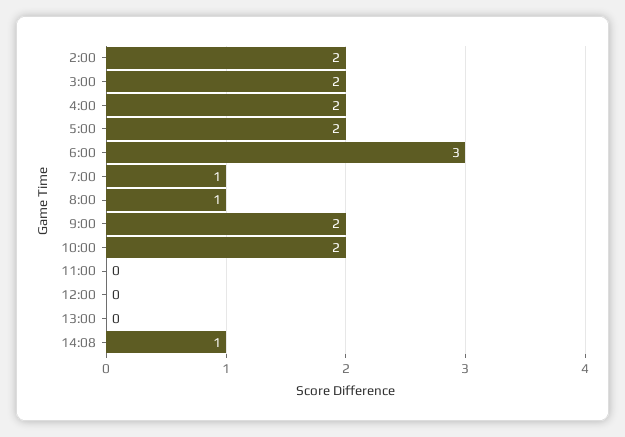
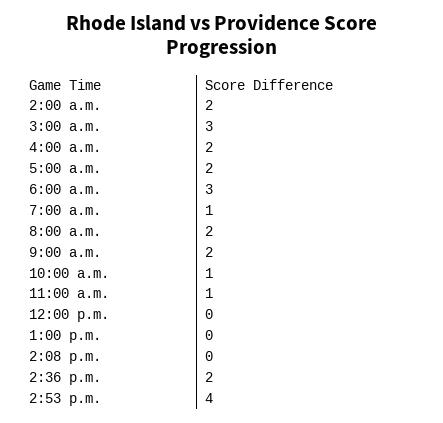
3:00: 2 -> 3
8:00: 1 -> 2
10:00: 2 -> 1
11:00: 0 -> 1
14:08: 1 -> 0
2:36 p.m.: none -> 2
2:53 p.m.: none -> 4

